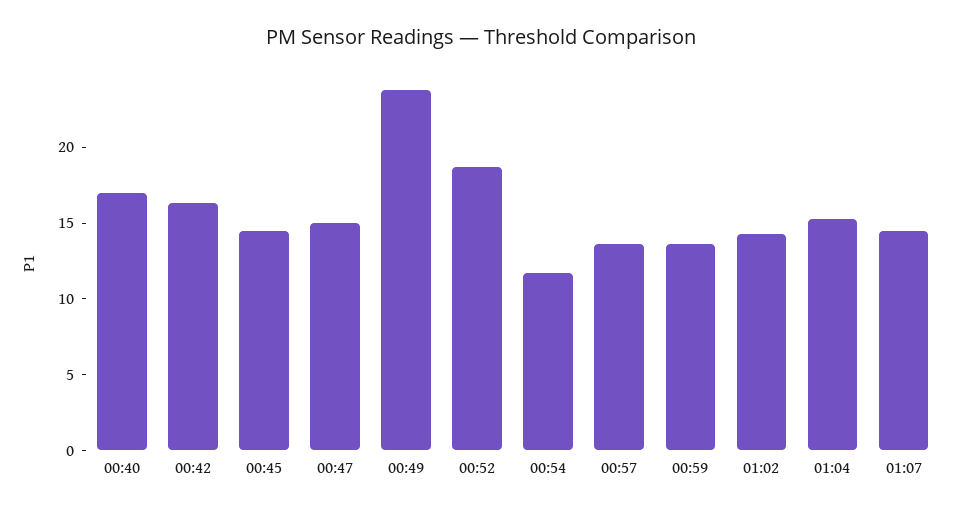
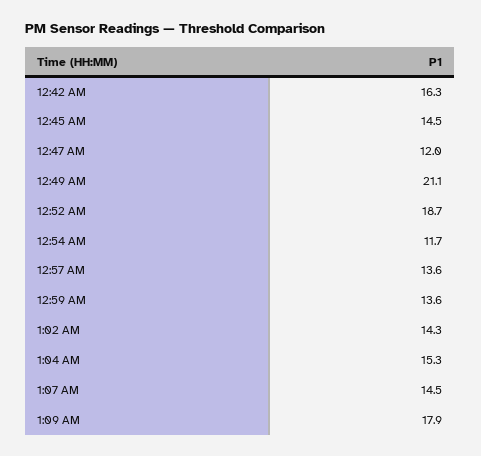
00:40: 17 -> none
00:47: 15 -> 12
00:49: 24 -> 21.1
1:09 AM: none -> 17.9

